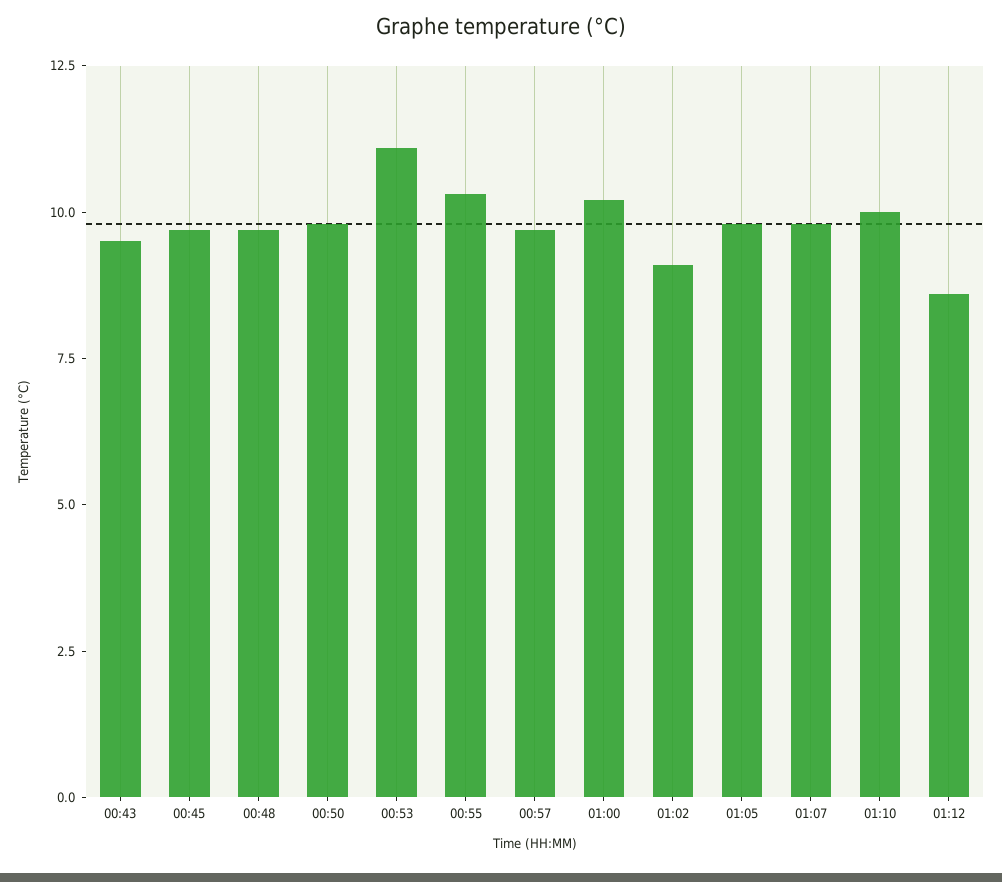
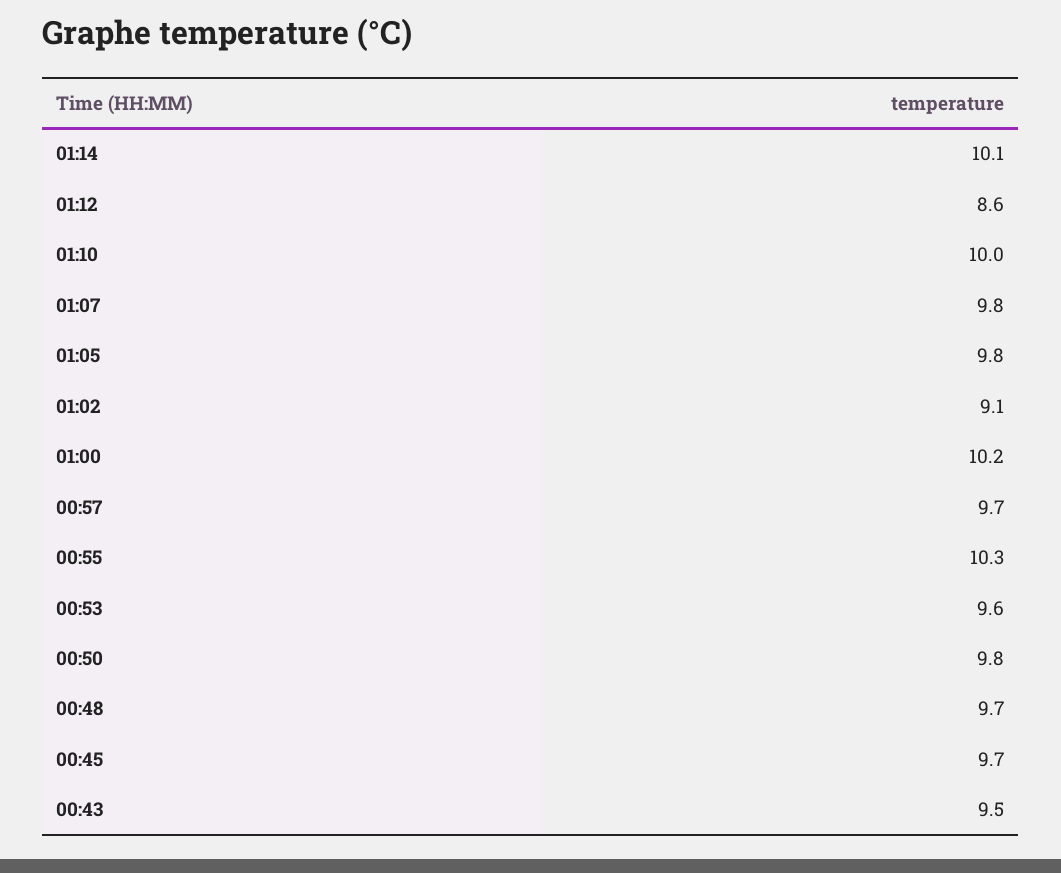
00:53: 11 -> 9.6
01:14: none -> 10.1

